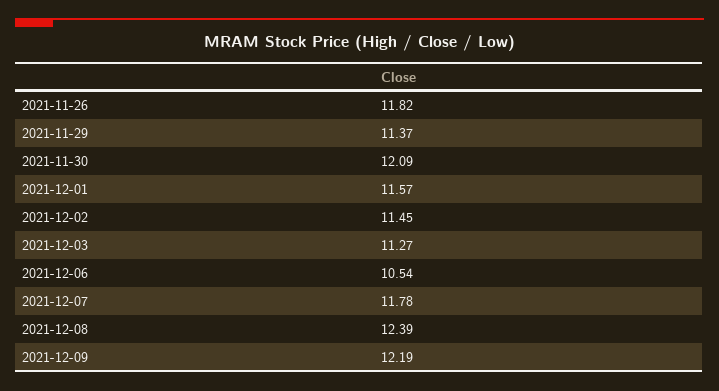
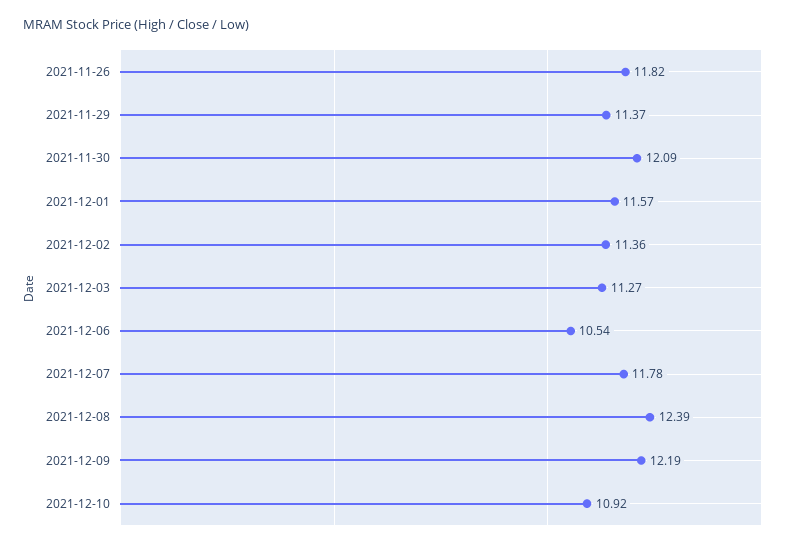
2021-12-02: 11.45 -> 11.36
2021-12-10: none -> 10.92

